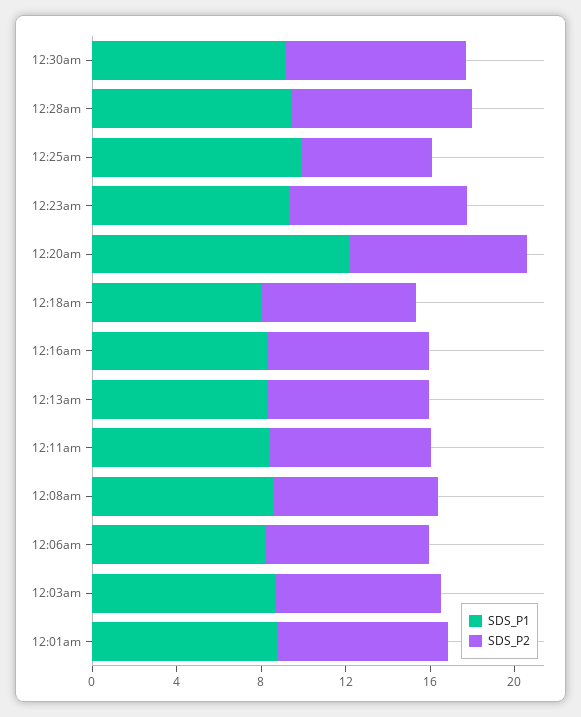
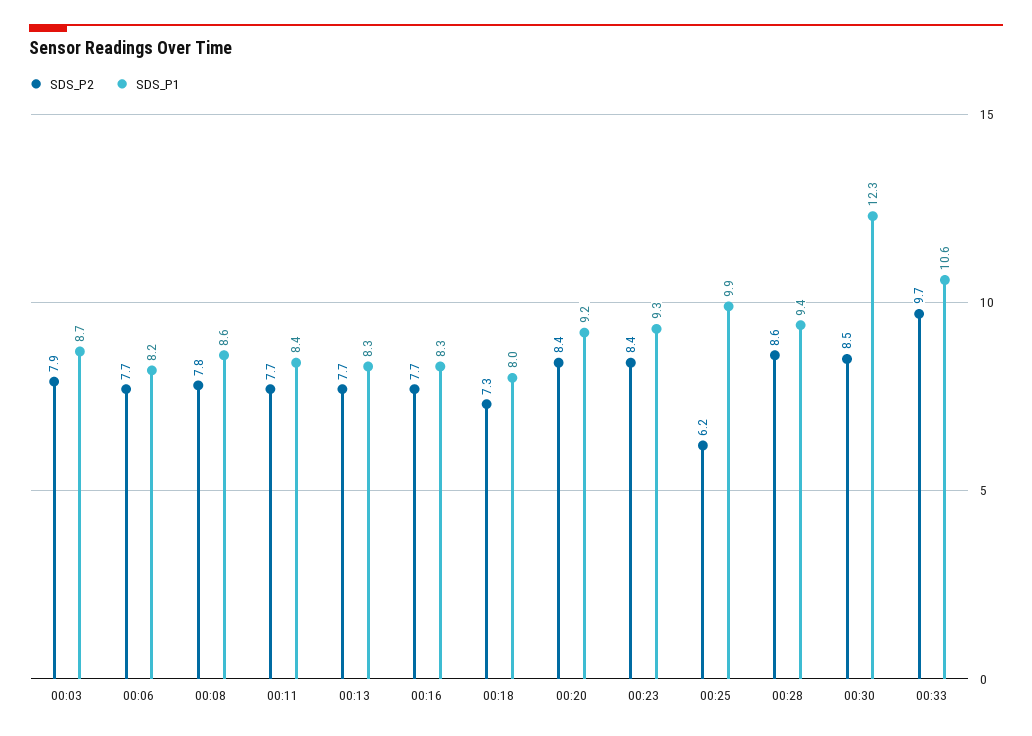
SDS_P1, 12:30am: 9 -> 12.3
SDS_P1, 12:20am: 12 -> 9.2
SDS_P1, 12:01am: 9 -> none
SDS_P2, 12:01am: 8 -> none
SDS_P2, 00:33: none -> 9.7
SDS_P1, 00:33: none -> 10.6

